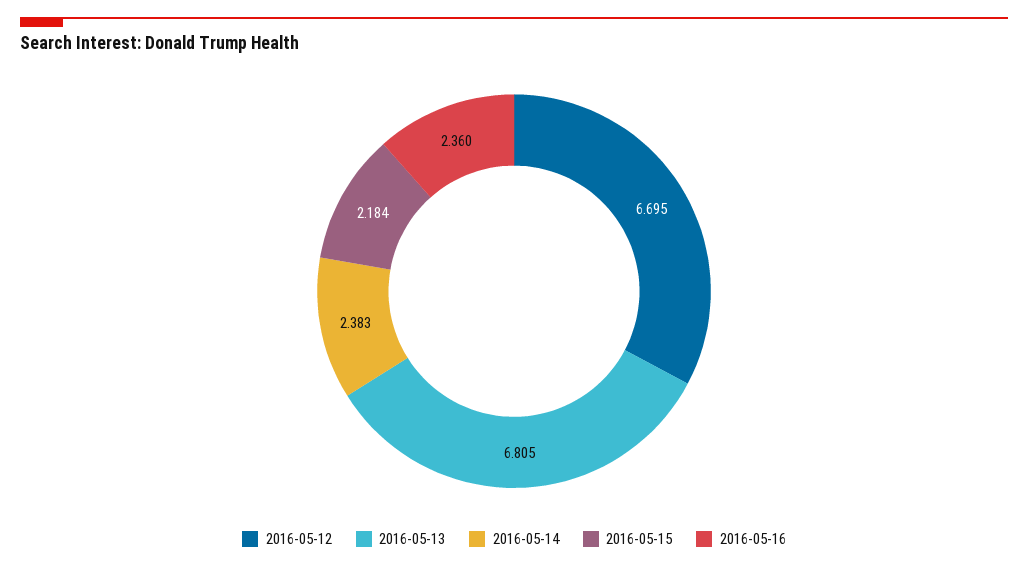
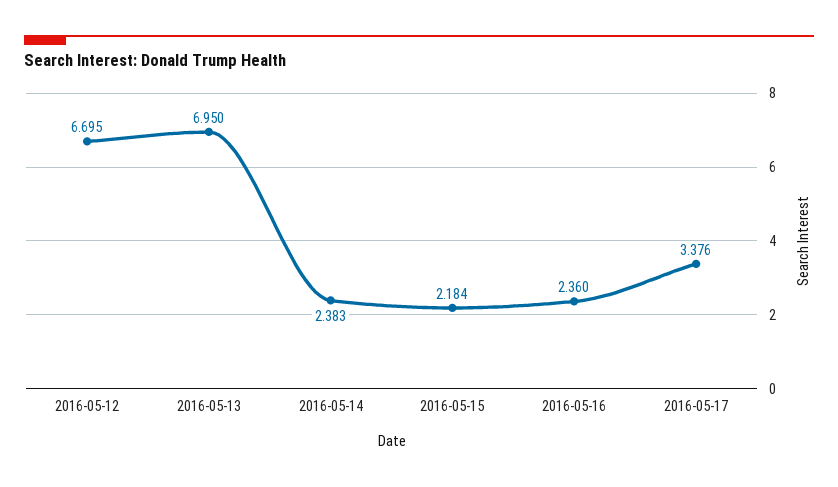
2016-05-13: 6.805 -> 6.95
2016-05-17: none -> 3.376

